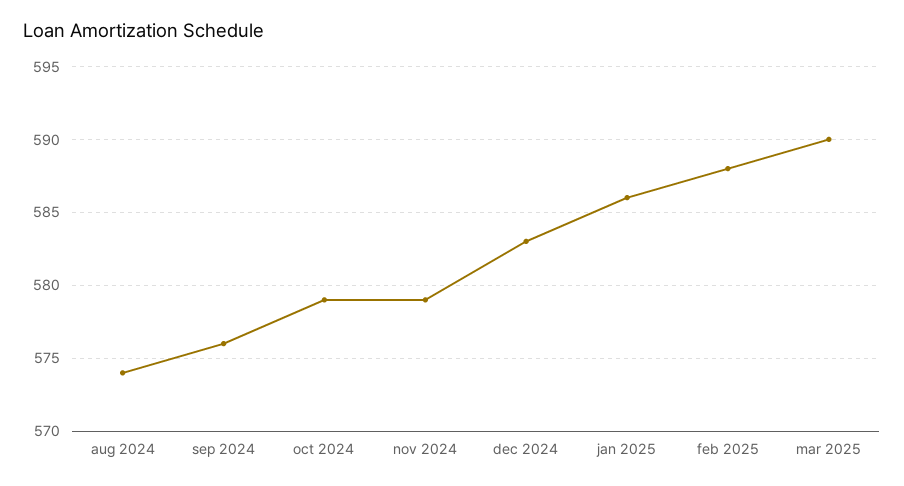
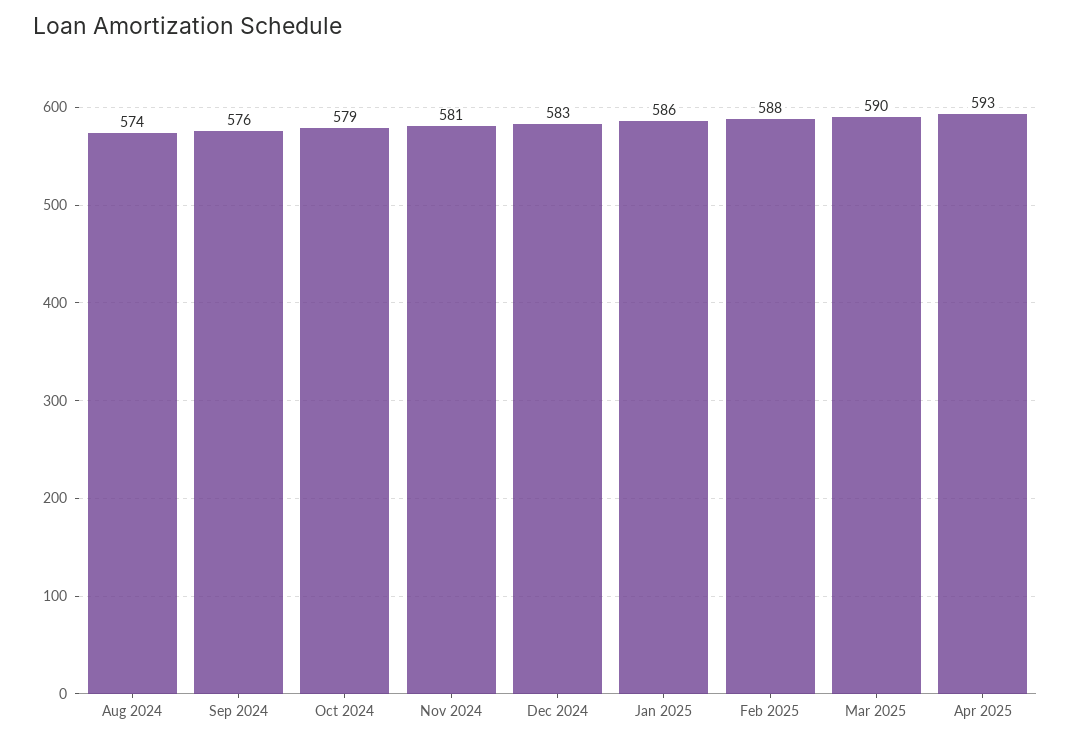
nov 2024: 579 -> 581
Apr 2025: none -> 593

